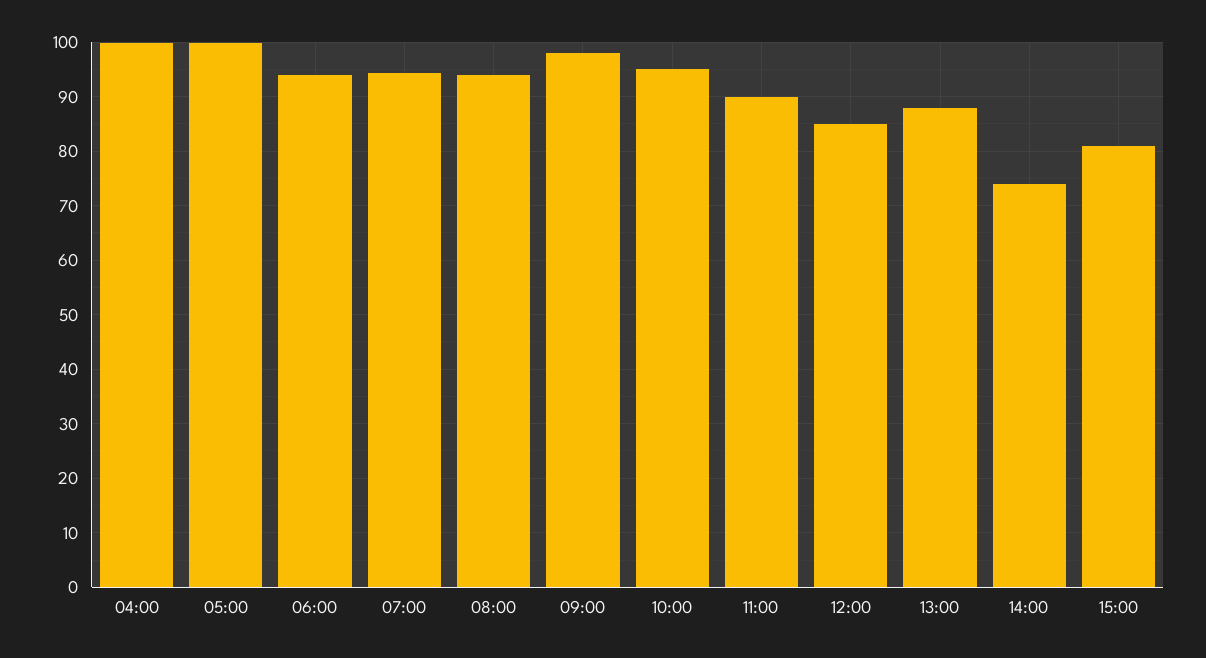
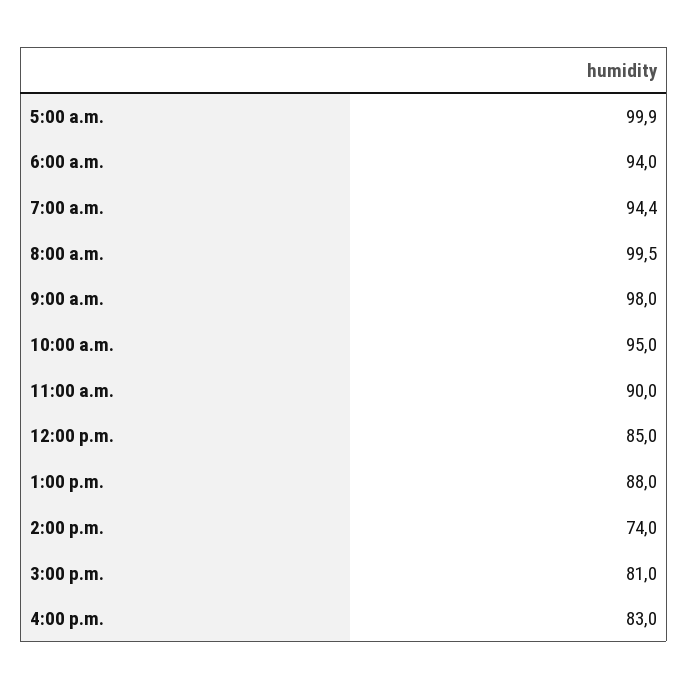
04:00: 100 -> none
08:00: 94 -> 99.5
4:00 p.m.: none -> 83

